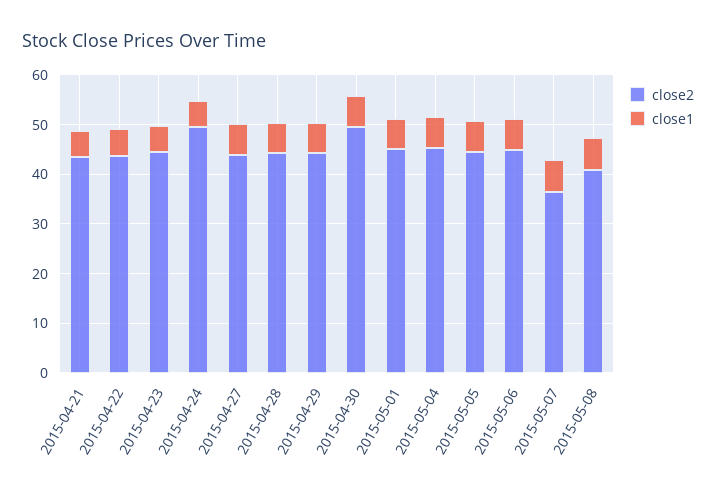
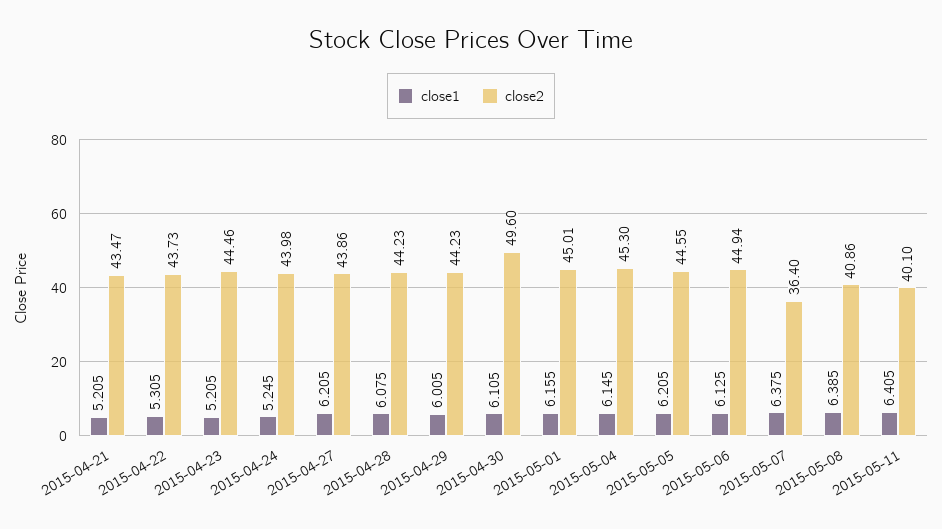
close2, 2015-04-24: 50 -> 43.98
close1, 2015-05-11: none -> 6.405
close2, 2015-05-11: none -> 40.1

